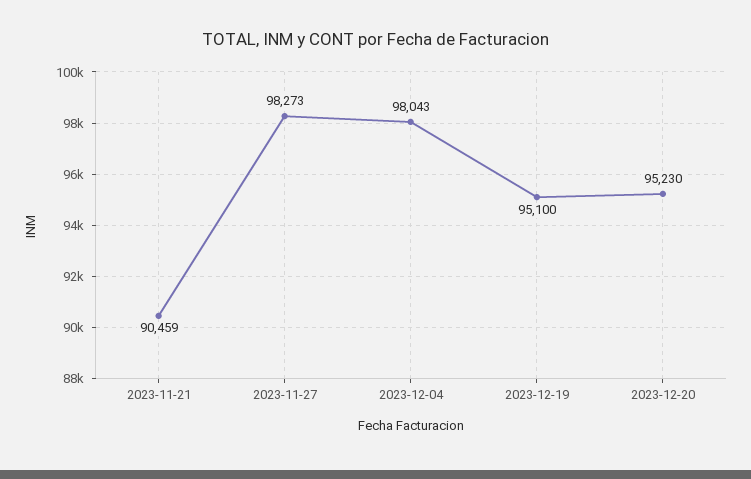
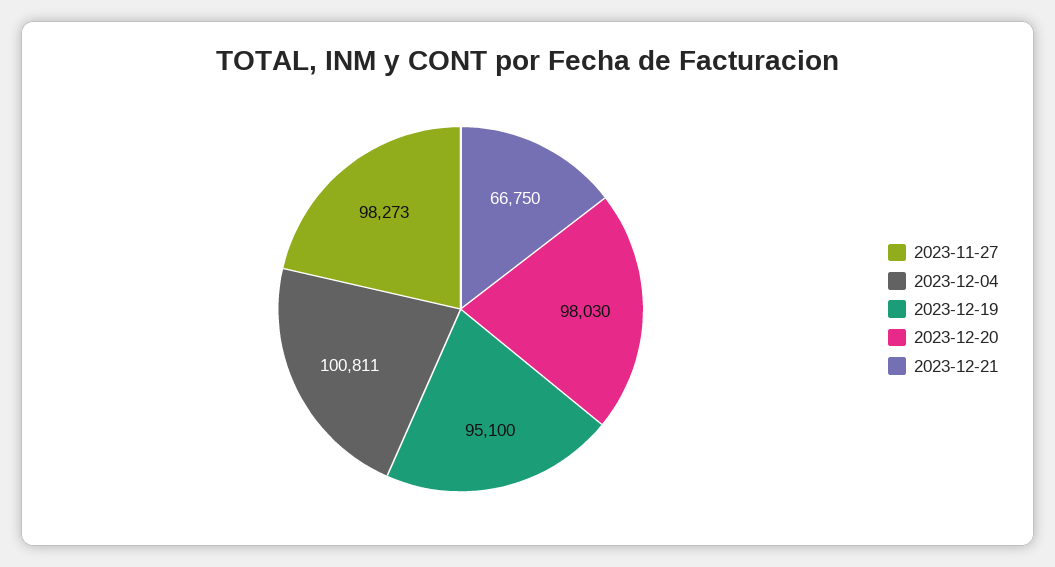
2023-11-21: 90459 -> none
2023-12-04: 98043 -> 100811
2023-12-20: 95230 -> 98030
2023-12-21: none -> 66750

